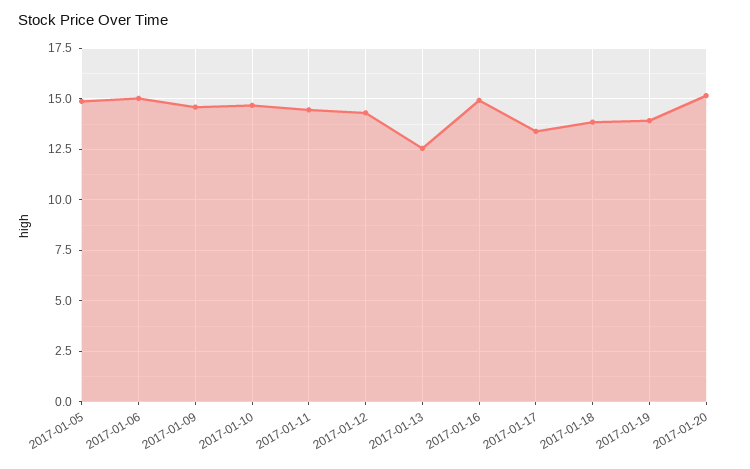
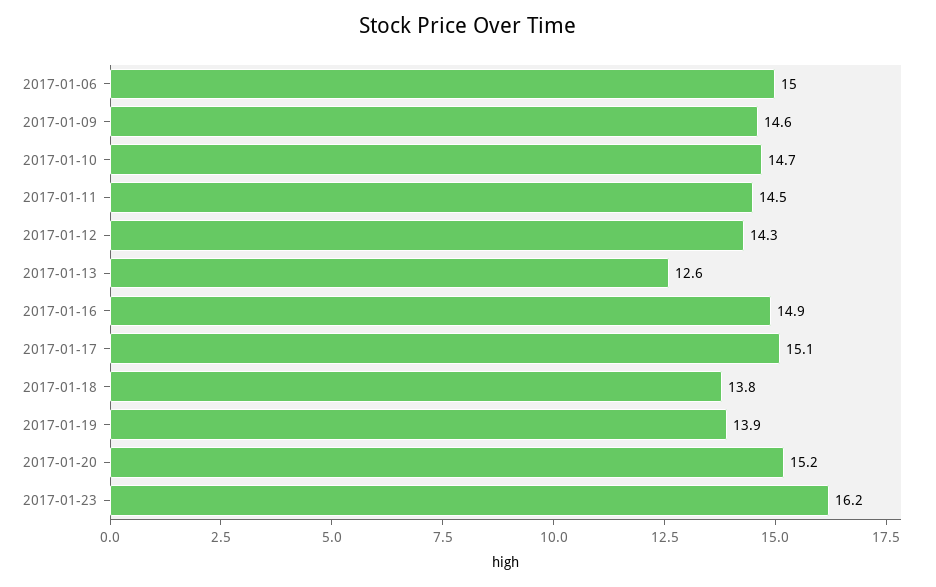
2017-01-05: 15 -> none
2017-01-17: 13.5 -> 15.1
2017-01-23: none -> 16.2

